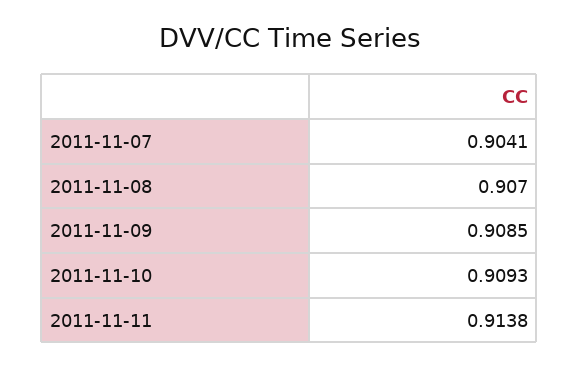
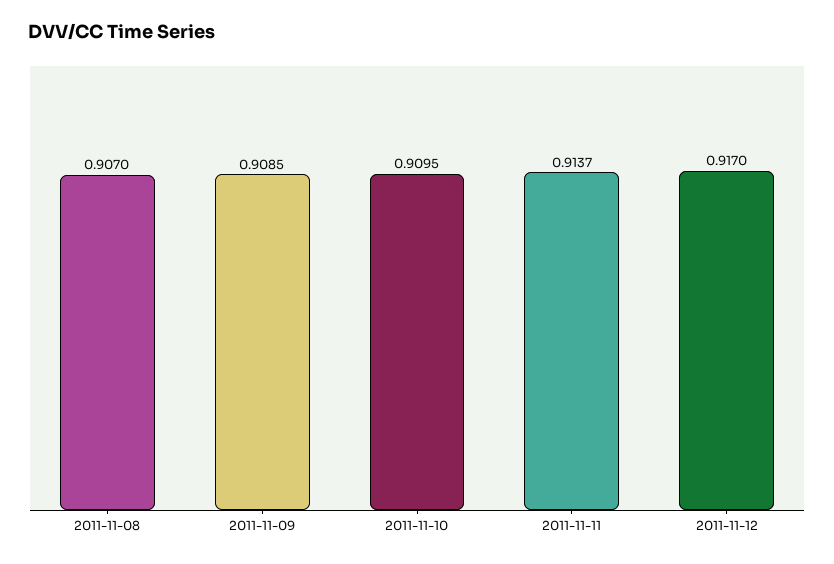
2011-11-07: 0.9041 -> none
2011-11-10: 0.9093 -> 0.9095
2011-11-11: 0.9138 -> 0.9137
2011-11-12: none -> 0.917

